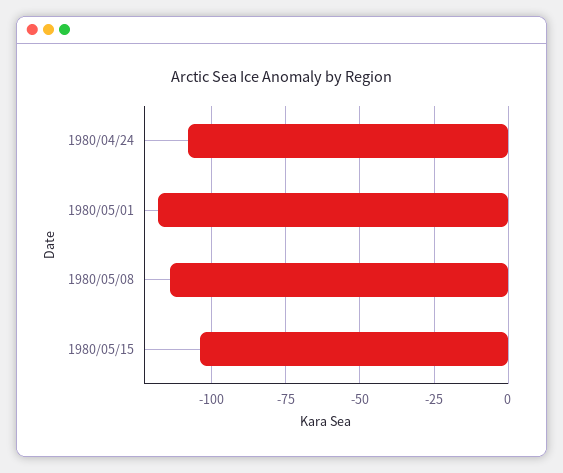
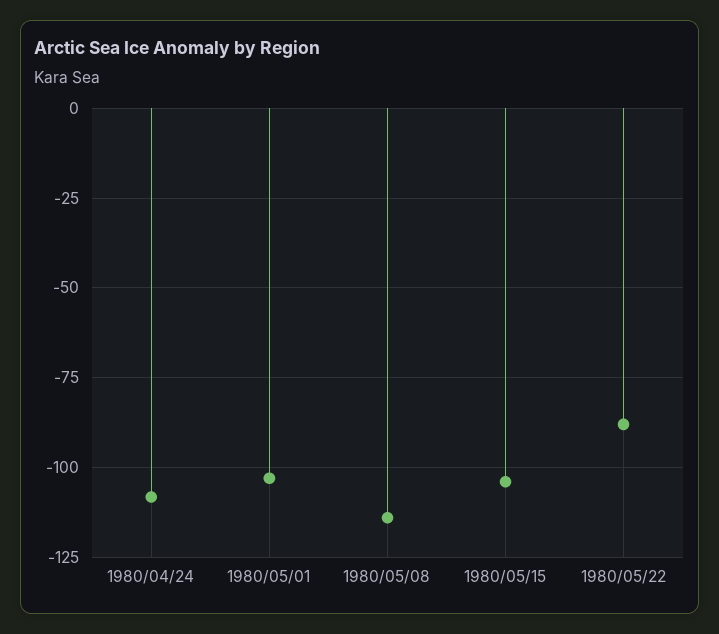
1980/05/01: -117.5 -> -102.5
1980/05/22: none -> -87.5

